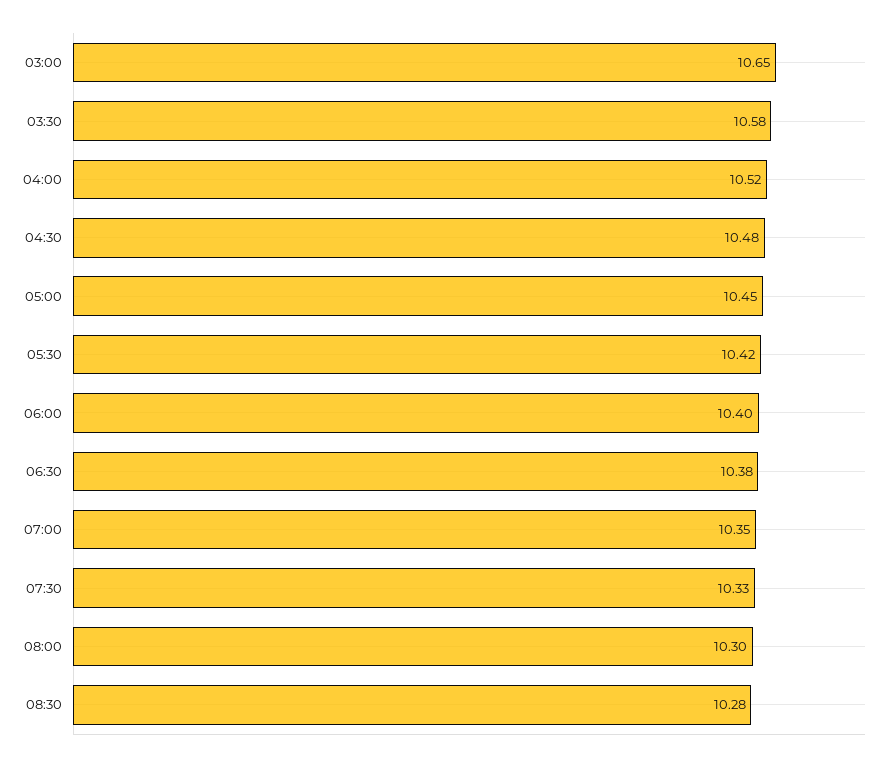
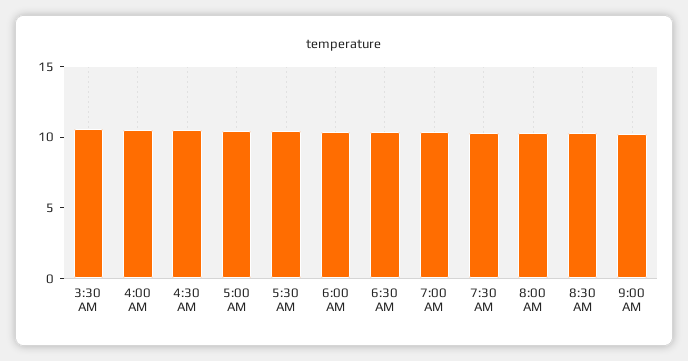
03:00: 10.65 -> none
9:00 AM: none -> 10

